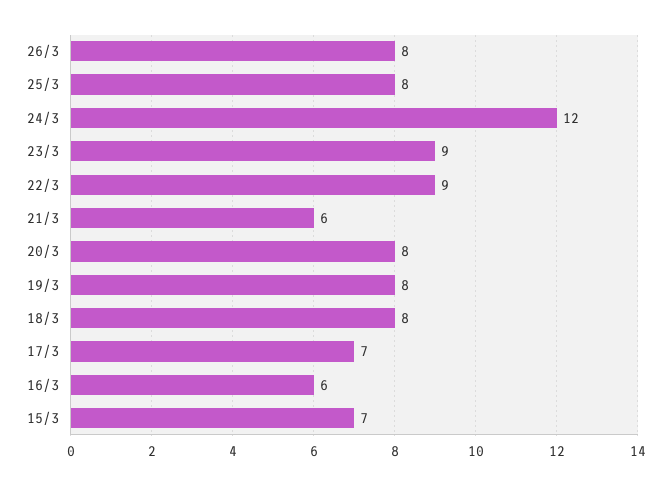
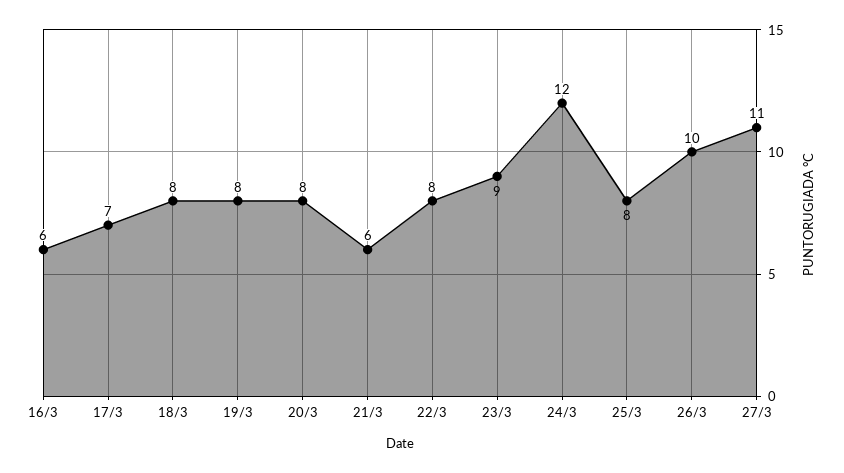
26/3: 8 -> 10
22/3: 9 -> 8
15/3: 7 -> none
27/3: none -> 11

